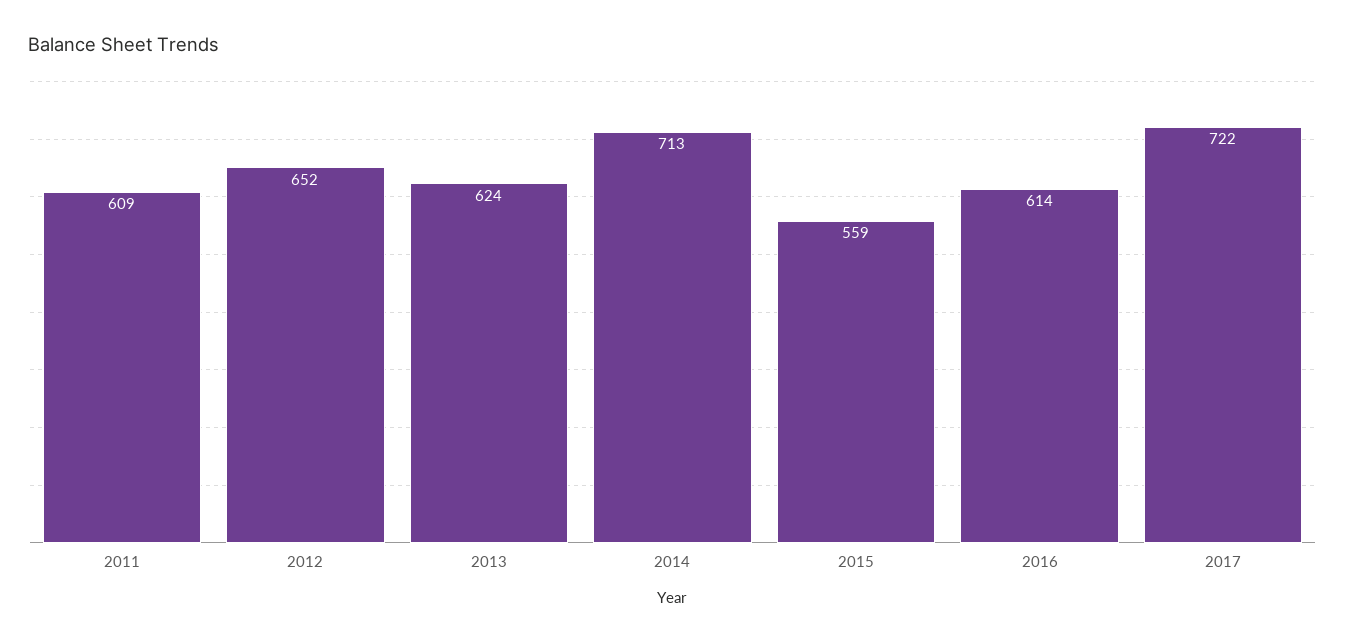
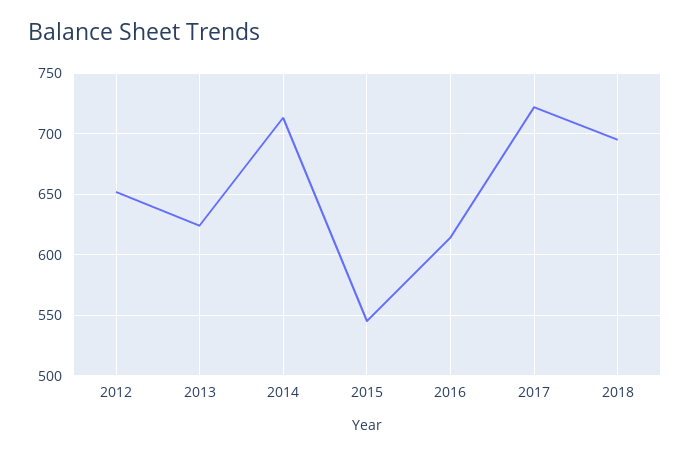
2011: 609 -> none
2015: 559 -> 545
2018: none -> 695

